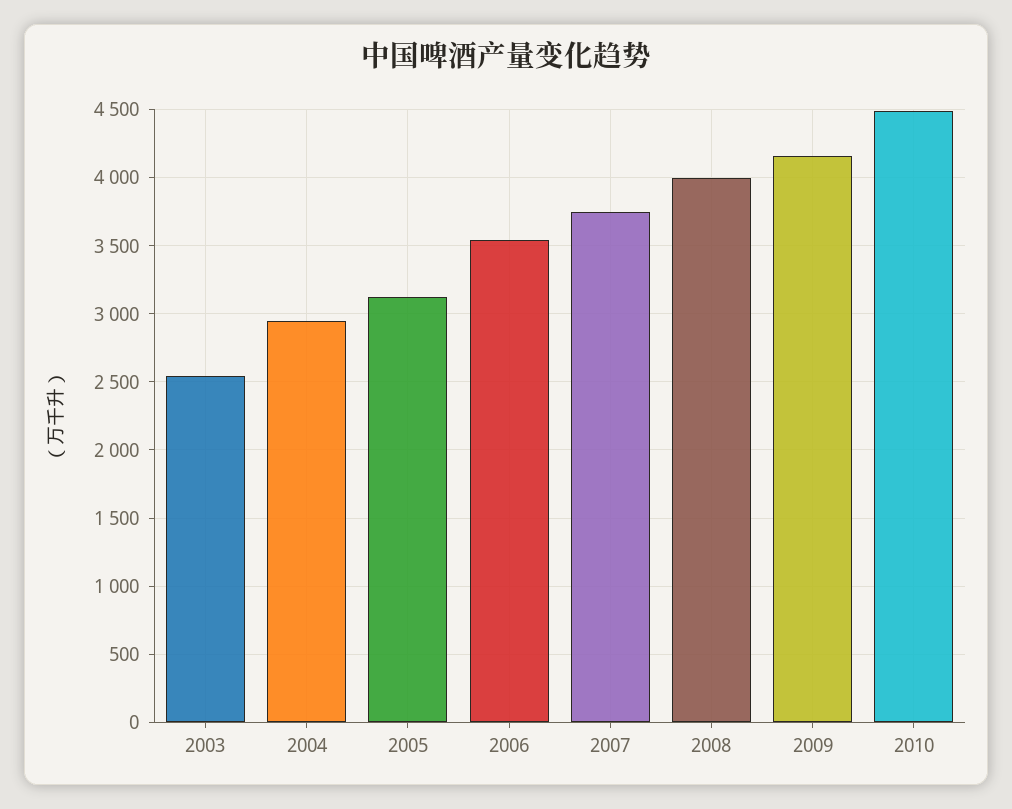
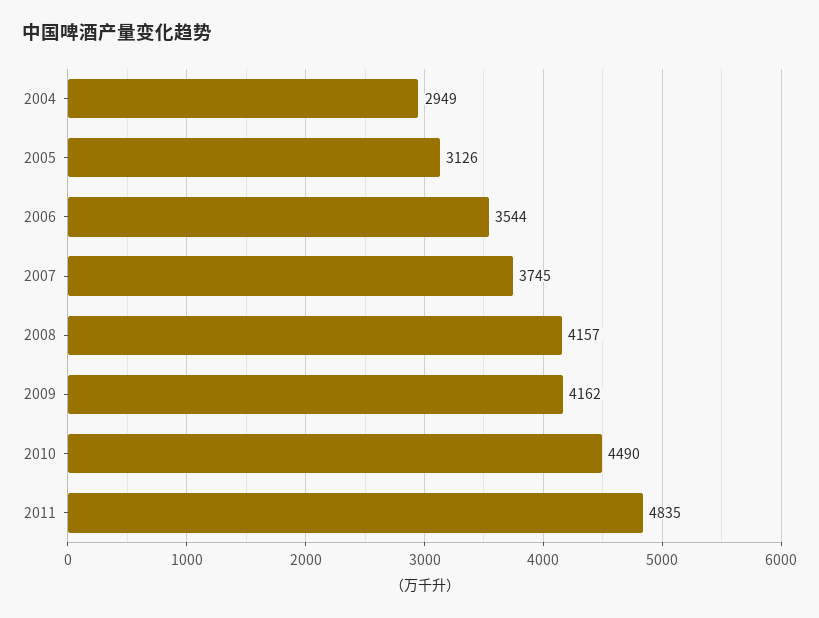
2003: 2550 -> none
2008: 4000 -> 4157
2011: none -> 4835

